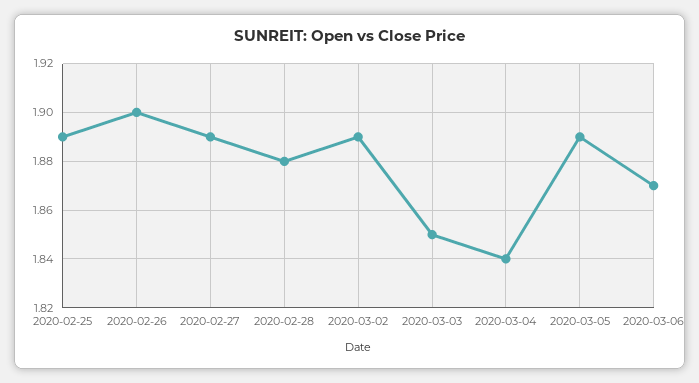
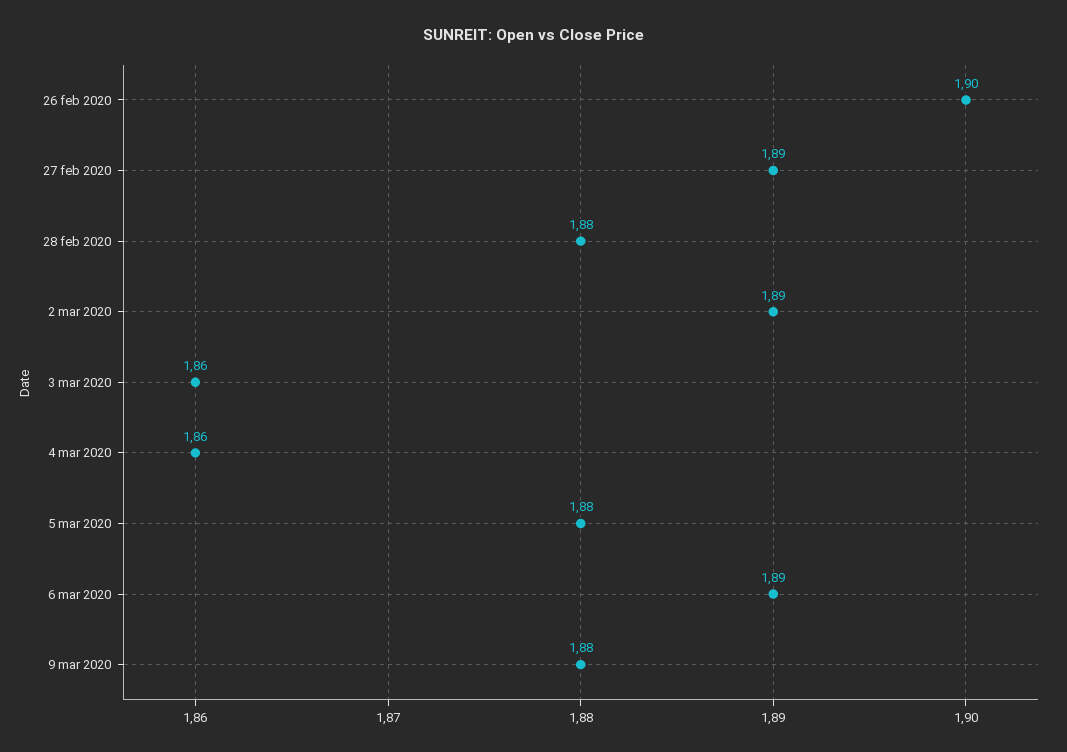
2020-02-25: 1.89 -> none
2020-03-03: 1.85 -> 1.86
2020-03-04: 1.84 -> 1.86
2020-03-05: 1.89 -> 1.88
2020-03-06: 1.87 -> 1.89
9 mar 2020: none -> 1.88

